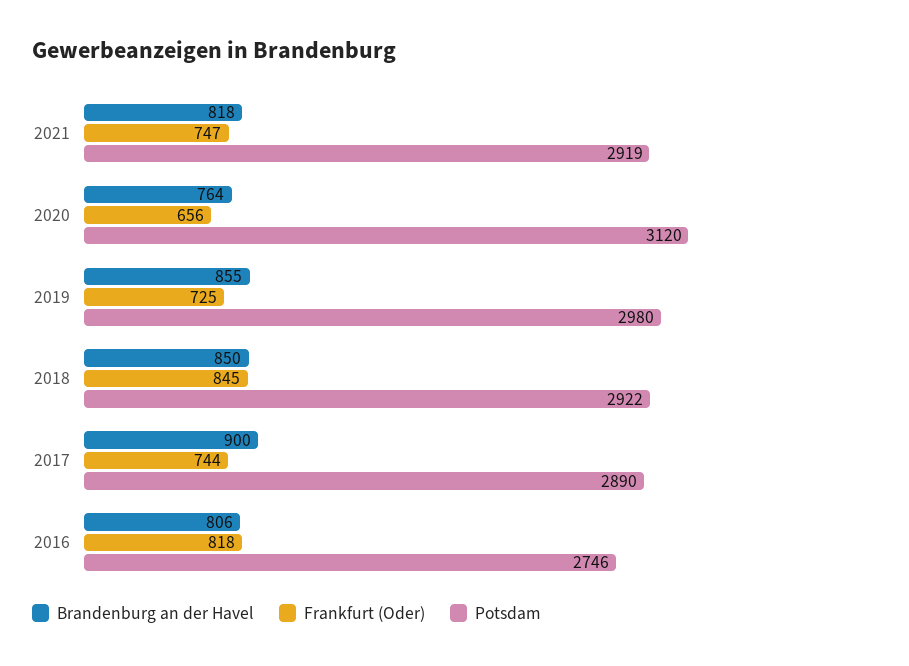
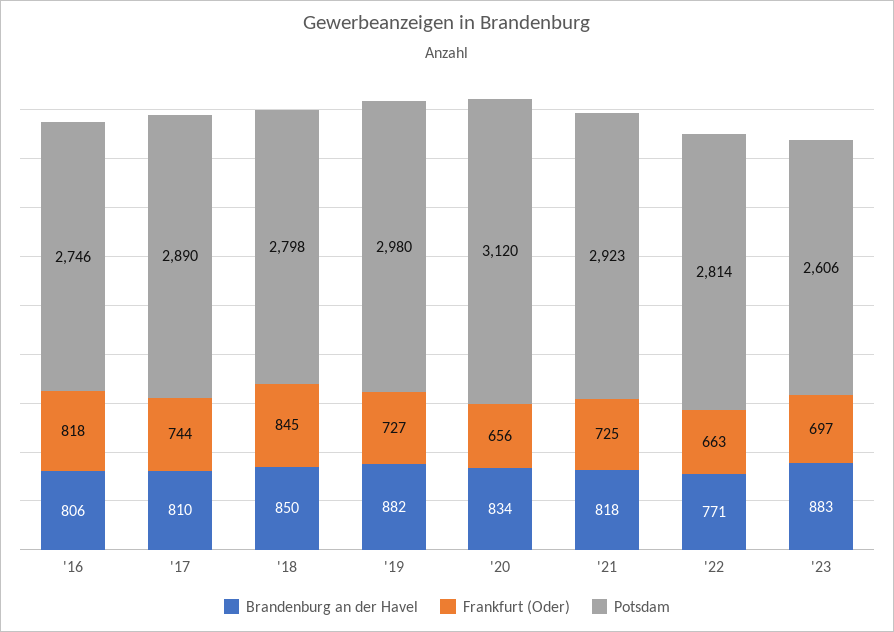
Frankfurt (Oder), 2021: 747 -> 725
Potsdam, 2021: 2919 -> 2923
Brandenburg an der Havel, 2020: 764 -> 834
Brandenburg an der Havel, 2019: 855 -> 882
Frankfurt (Oder), 2019: 725 -> 727
Potsdam, 2018: 2922 -> 2798
Brandenburg an der Havel, 2017: 900 -> 810
Brandenburg an der Havel, '22: none -> 771
Frankfurt (Oder), '22: none -> 663
Potsdam, '22: none -> 2814
Brandenburg an der Havel, '23: none -> 883
Frankfurt (Oder), '23: none -> 697
Potsdam, '23: none -> 2606

